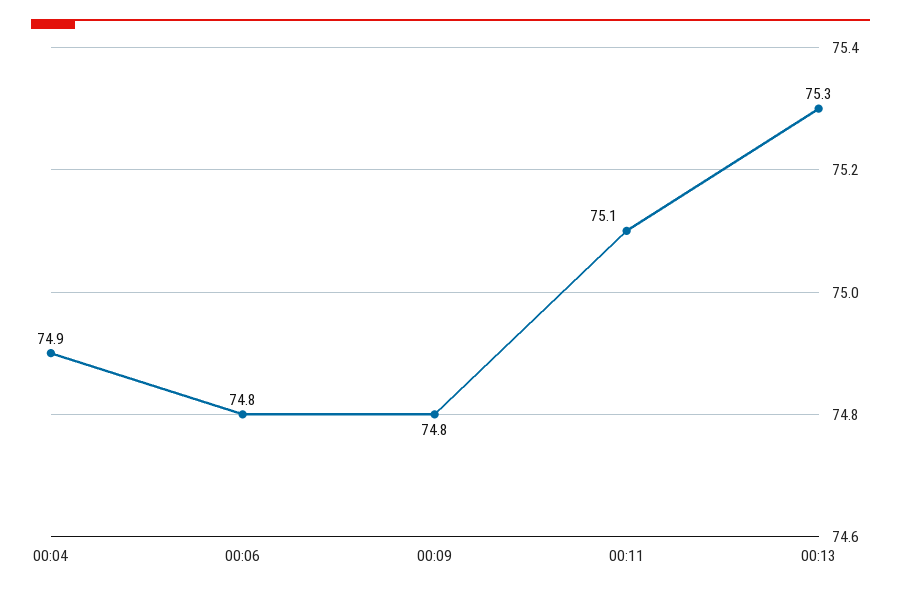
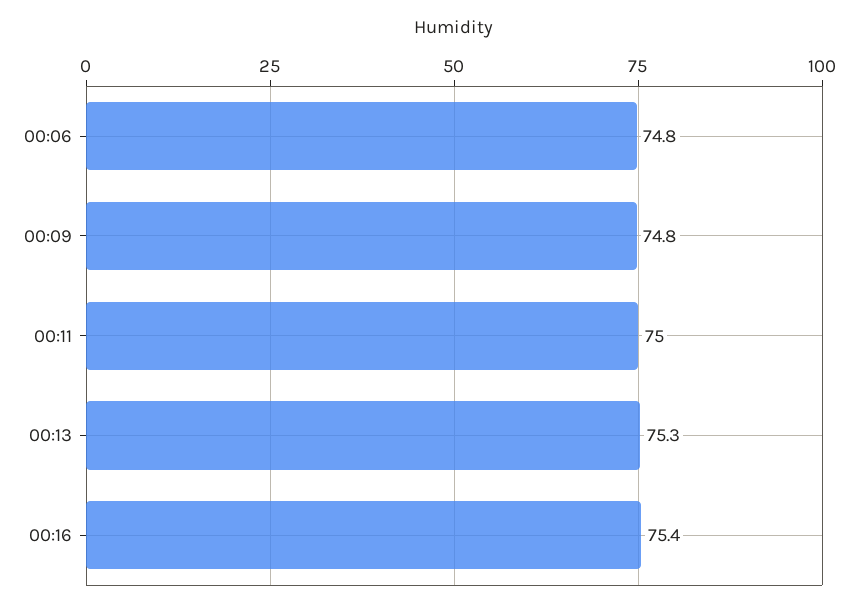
00:04: 74.9 -> none
00:11: 75.1 -> 75
00:16: none -> 75.4

